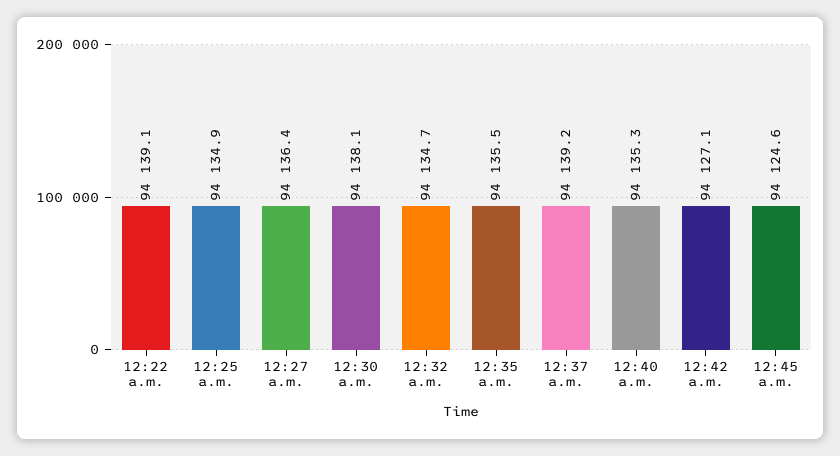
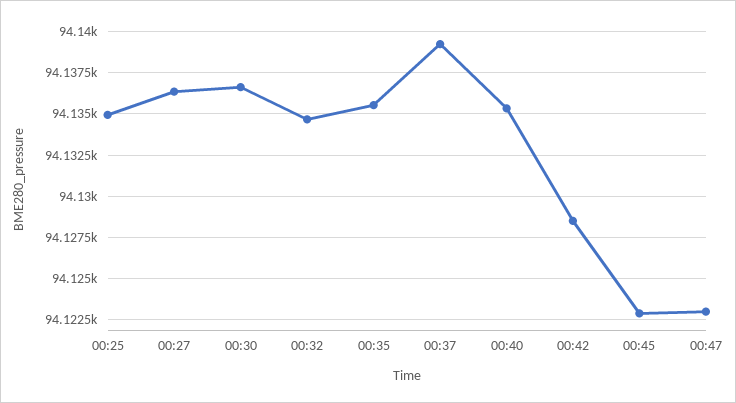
12:22 a.m.: 94139.1 -> none
12:30 a.m.: 94138.1 -> 94136.5
12:42 a.m.: 94127.1 -> 94128.5
12:45 a.m.: 94124.6 -> 94123
00:47: none -> 94123

